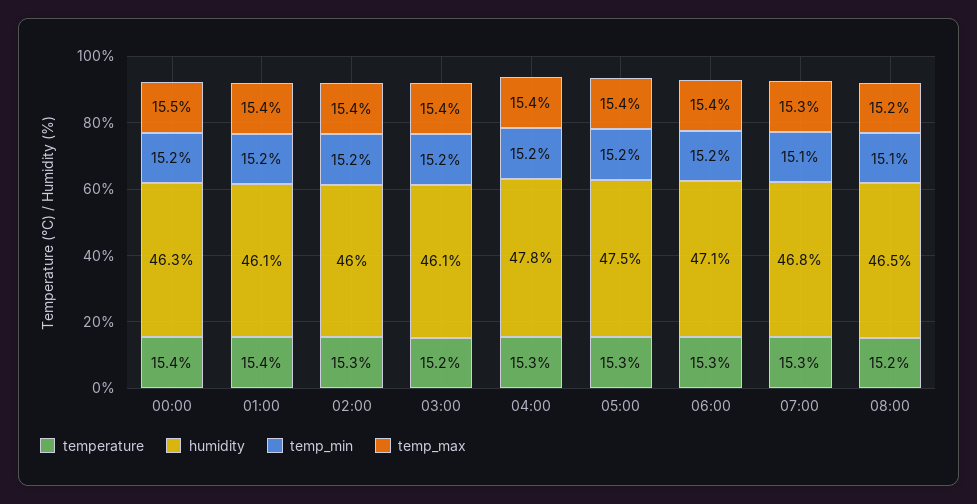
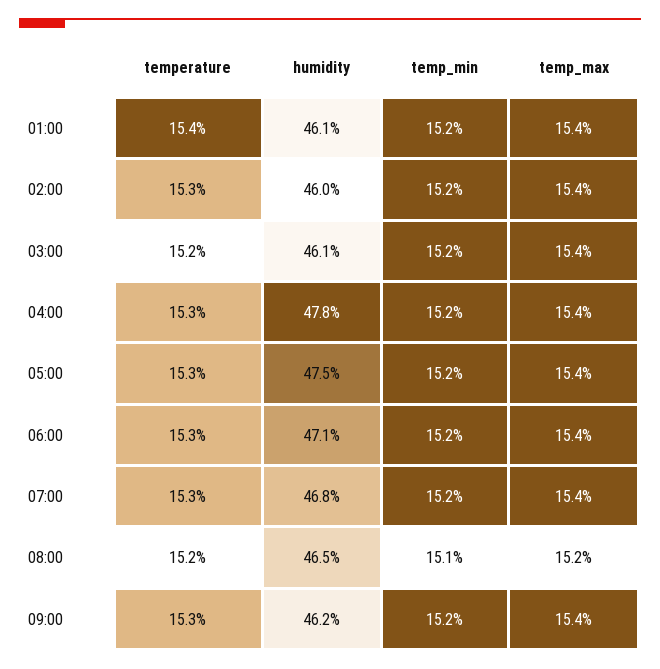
temperature, 00:00: 15.4 -> none
humidity, 00:00: 46.3 -> none
temp_min, 00:00: 15.2 -> none
temp_max, 00:00: 15.5 -> none
temp_min, 07:00: 15.1 -> 15.2
temp_max, 07:00: 15.3 -> 15.4
temperature, 09:00: none -> 15.3
humidity, 09:00: none -> 46.2
temp_min, 09:00: none -> 15.2
temp_max, 09:00: none -> 15.4

